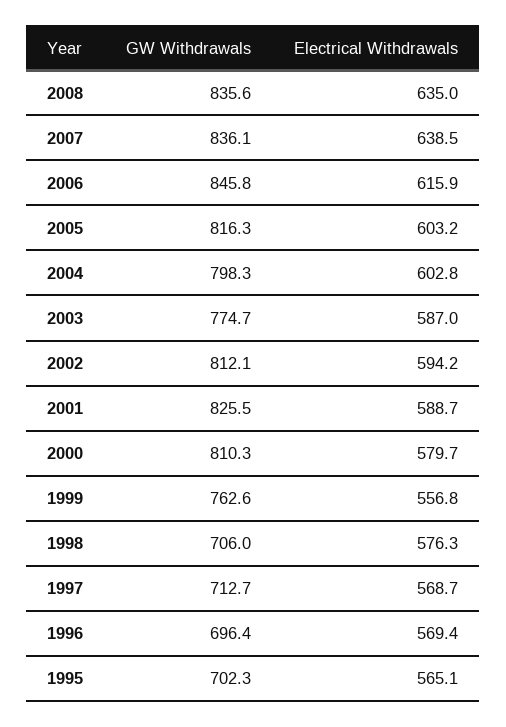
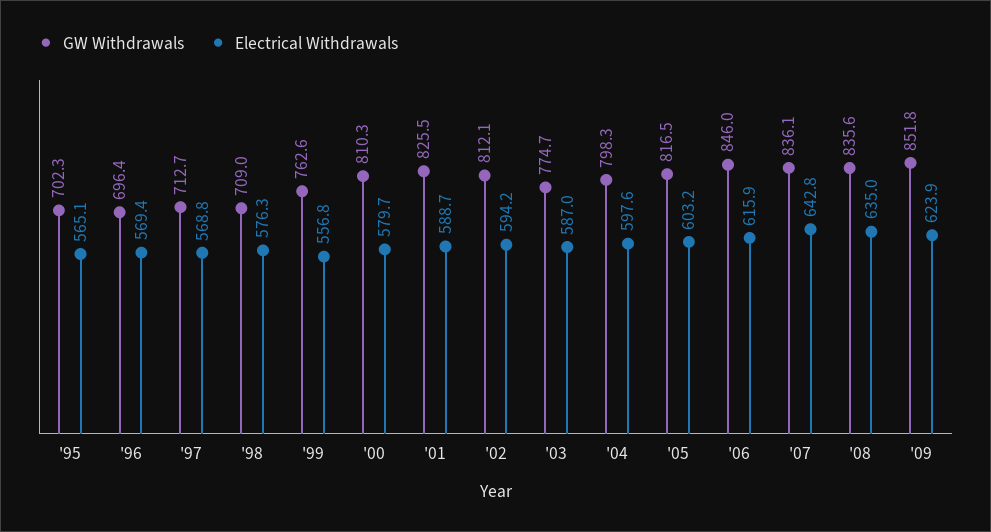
Electrical Withdrawals, 2007: 638.5 -> 642.8
GW Withdrawals, 2006: 845.8 -> 846
GW Withdrawals, 2005: 816.3 -> 816.5
Electrical Withdrawals, 2004: 602.8 -> 597.6
GW Withdrawals, 1998: 706 -> 709
Electrical Withdrawals, 1997: 568.7 -> 568.8
GW Withdrawals, '09: none -> 851.8
Electrical Withdrawals, '09: none -> 623.9

